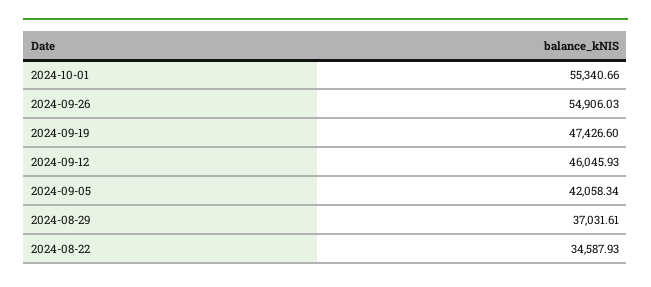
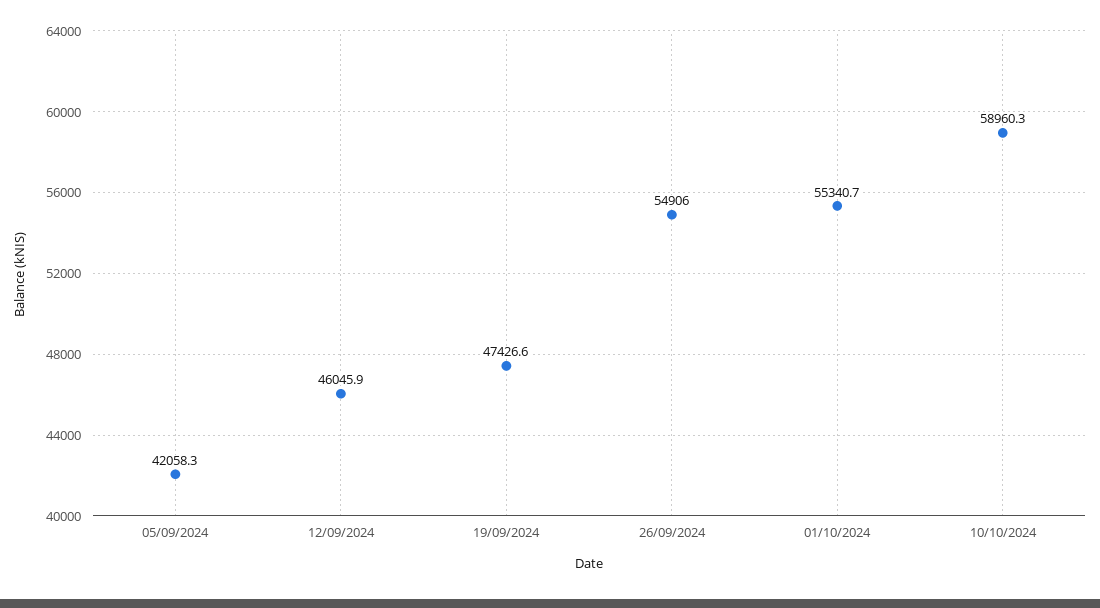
2024-08-29: 37031.61 -> none
2024-08-22: 34587.93 -> none
10/10/2024: none -> 58960.3

